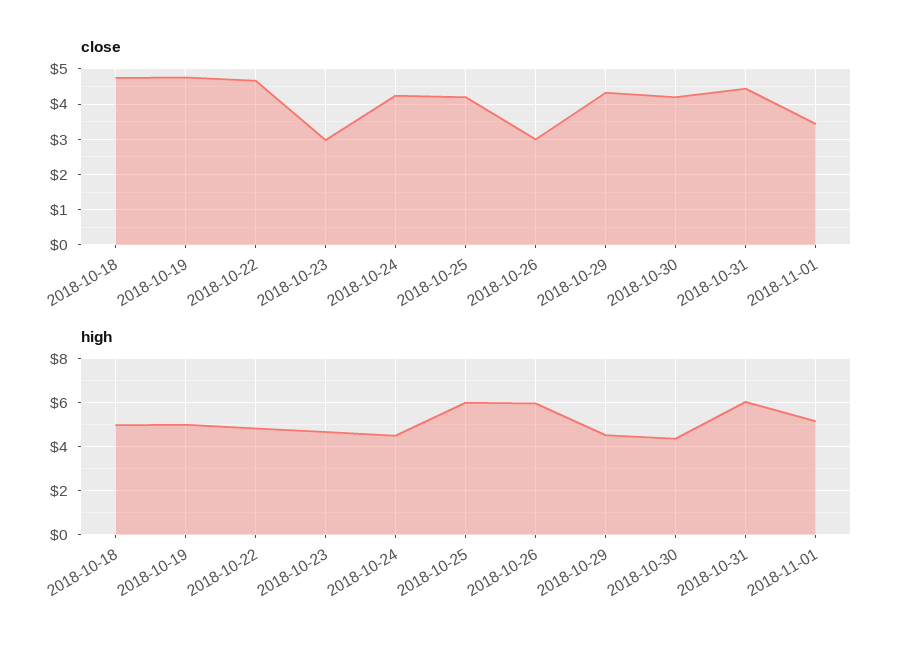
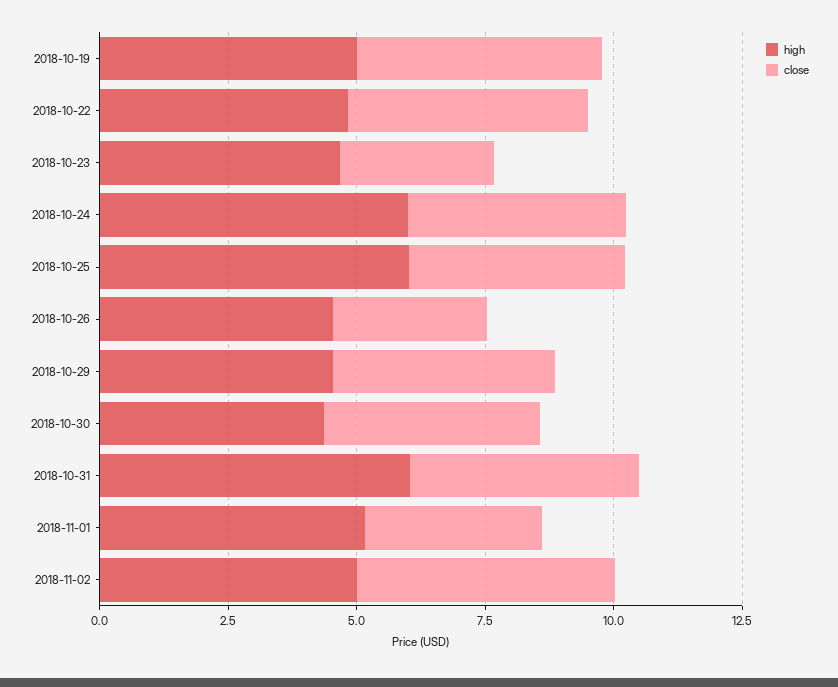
close, 2018-10-18: 4.8 -> none
high, 2018-10-18: 5 -> none
high, 2018-10-24: 4.5 -> 6
high, 2018-10-26: 6 -> 4.5
high, 2018-11-02: none -> 5
close, 2018-11-02: none -> 5

